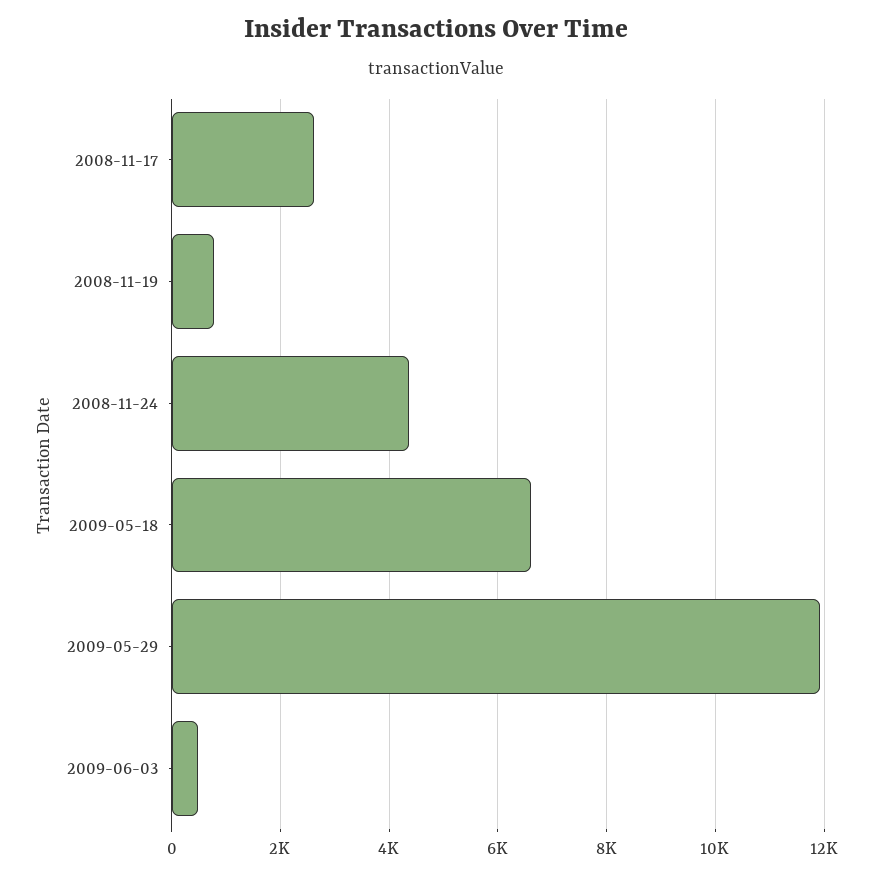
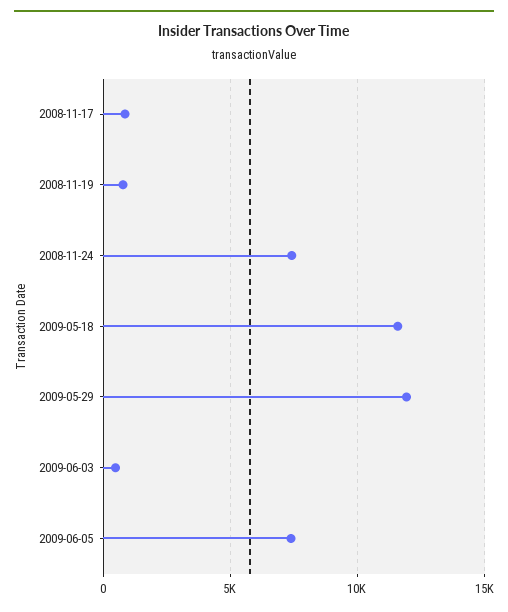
2008-11-17: 2600 -> 1000
2008-11-24: 4400 -> 7500
2009-05-18: 6600 -> 11500
2009-06-05: none -> 7500

